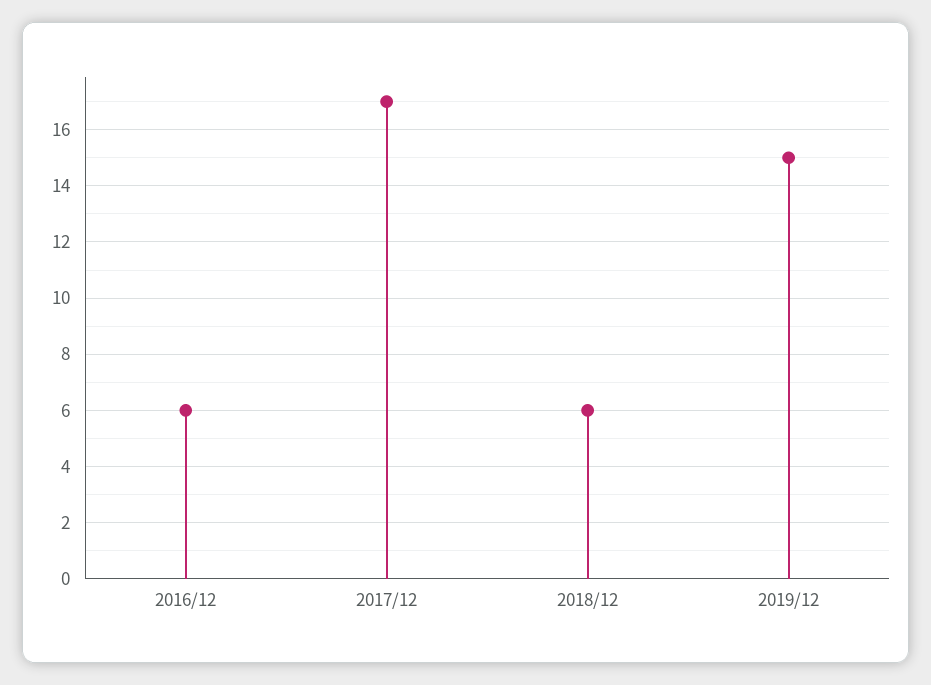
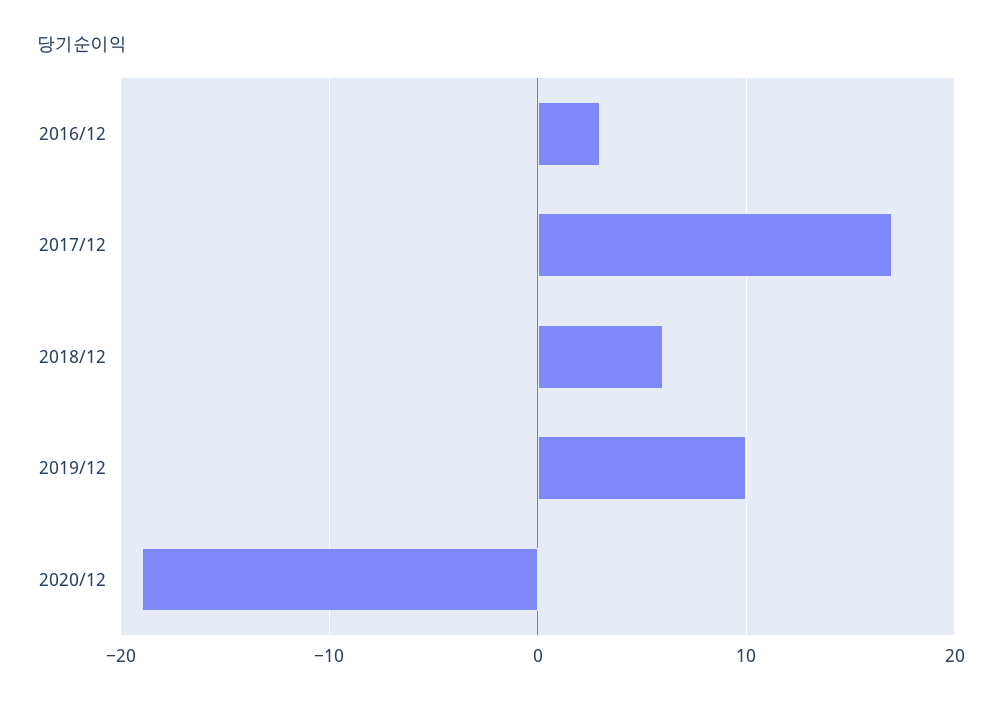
2016/12: 6 -> 3
2019/12: 15 -> 10
2020/12: none -> -19

